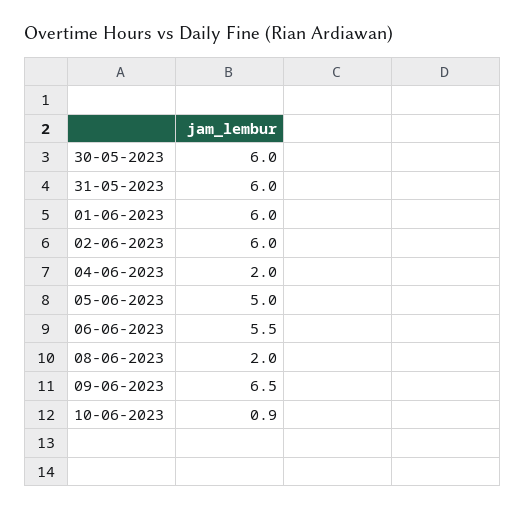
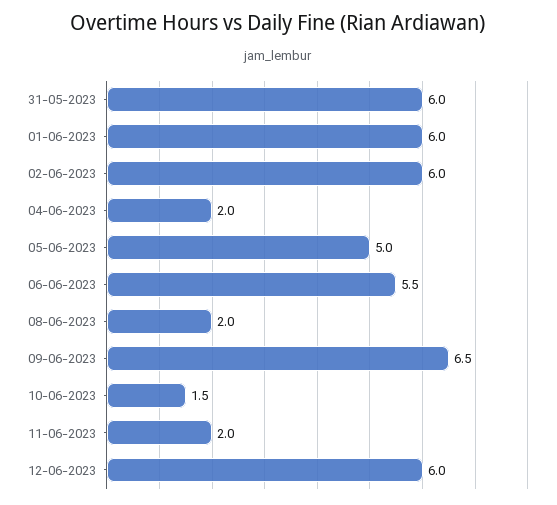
30-05-2023: 6 -> none
10-06-2023: 0.9 -> 1.5
11-06-2023: none -> 2
12-06-2023: none -> 6

